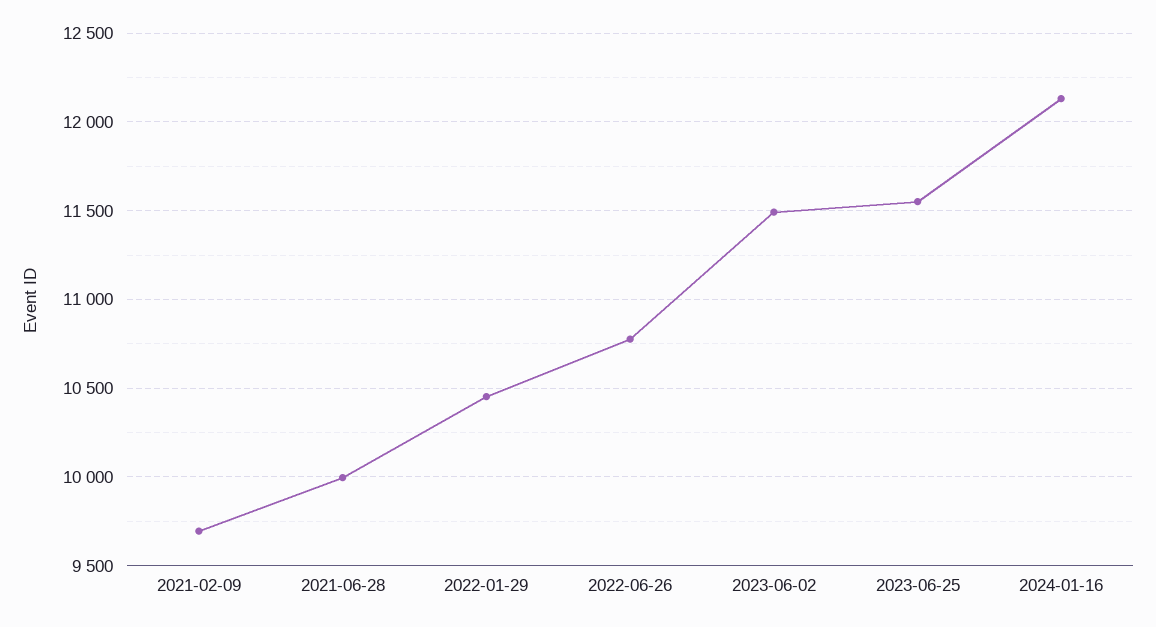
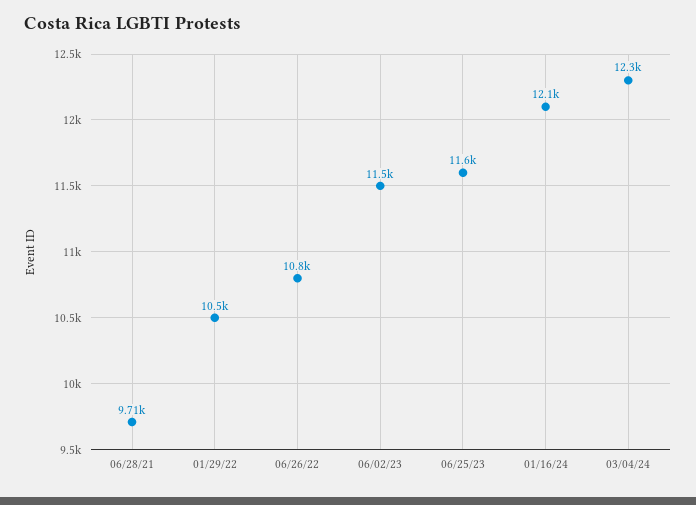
2021-02-09: 9700 -> none
2021-06-28: 10000 -> 9710
03/04/24: none -> 12300

